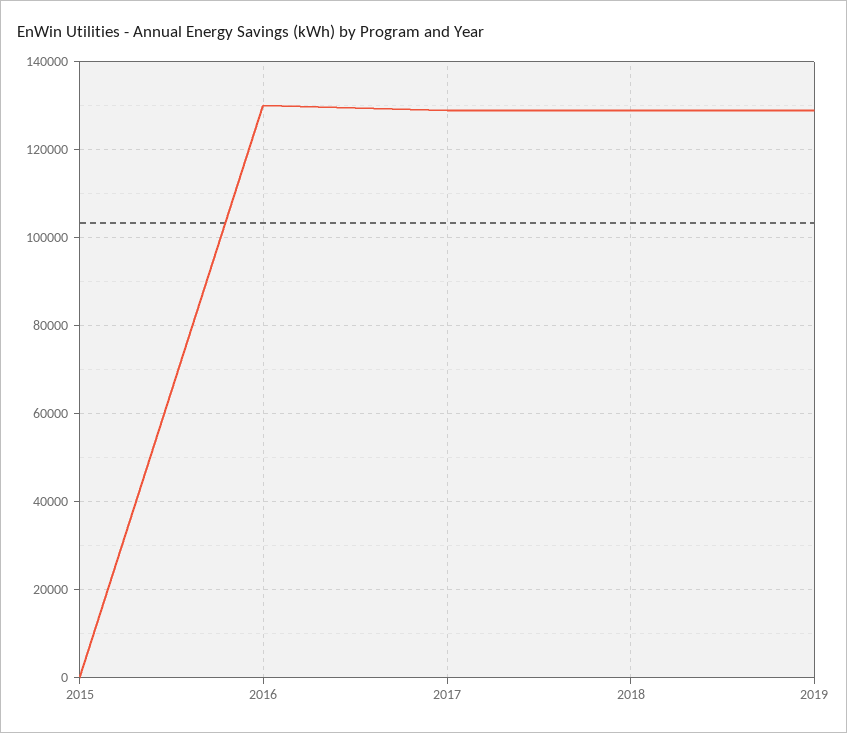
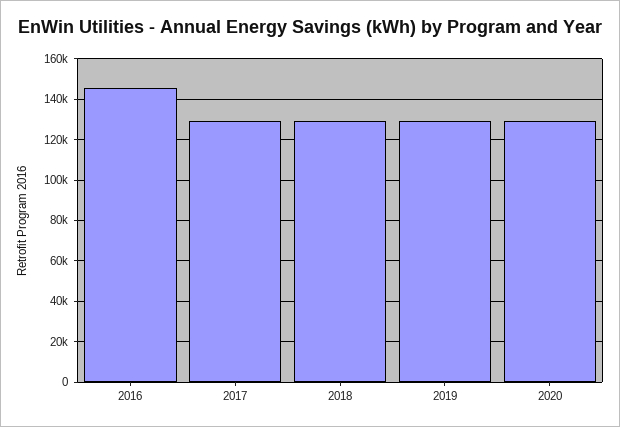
2015: 0 -> none
2016: 130000 -> 145000
2020: none -> 130000

